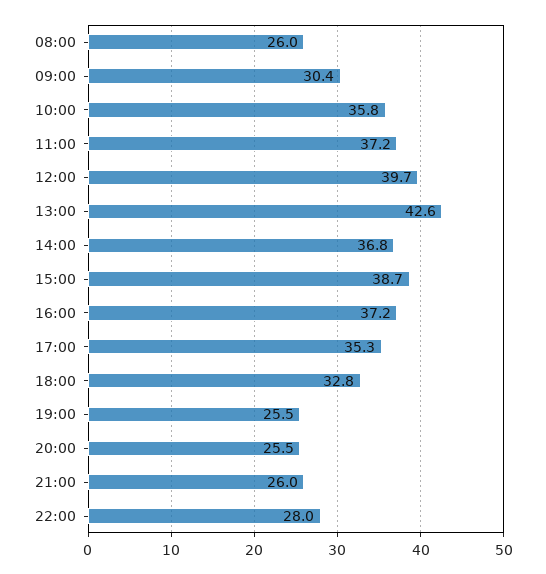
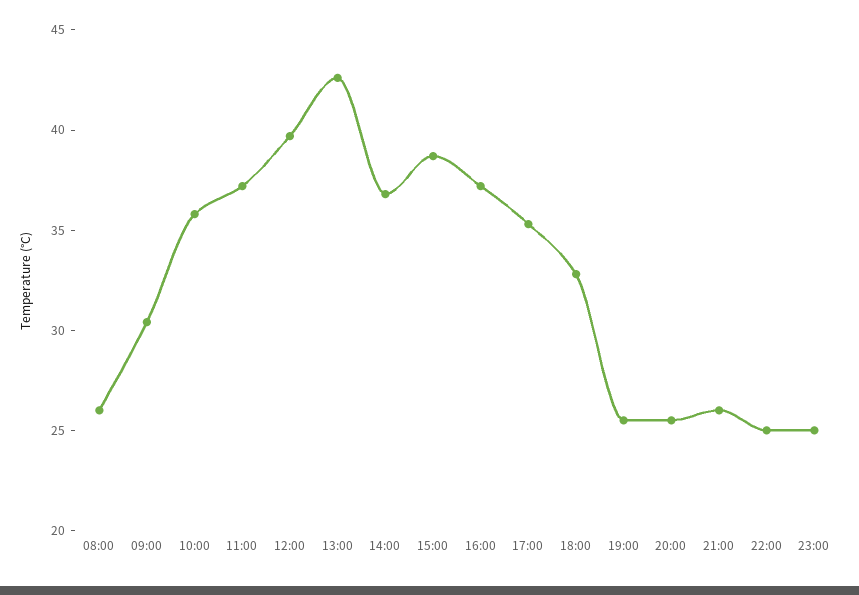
22:00: 28 -> 25
23:00: none -> 25

